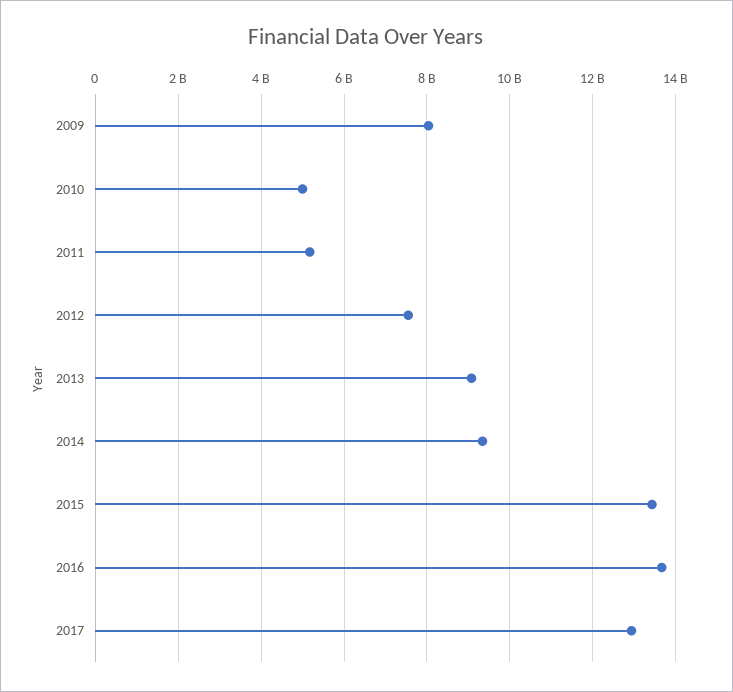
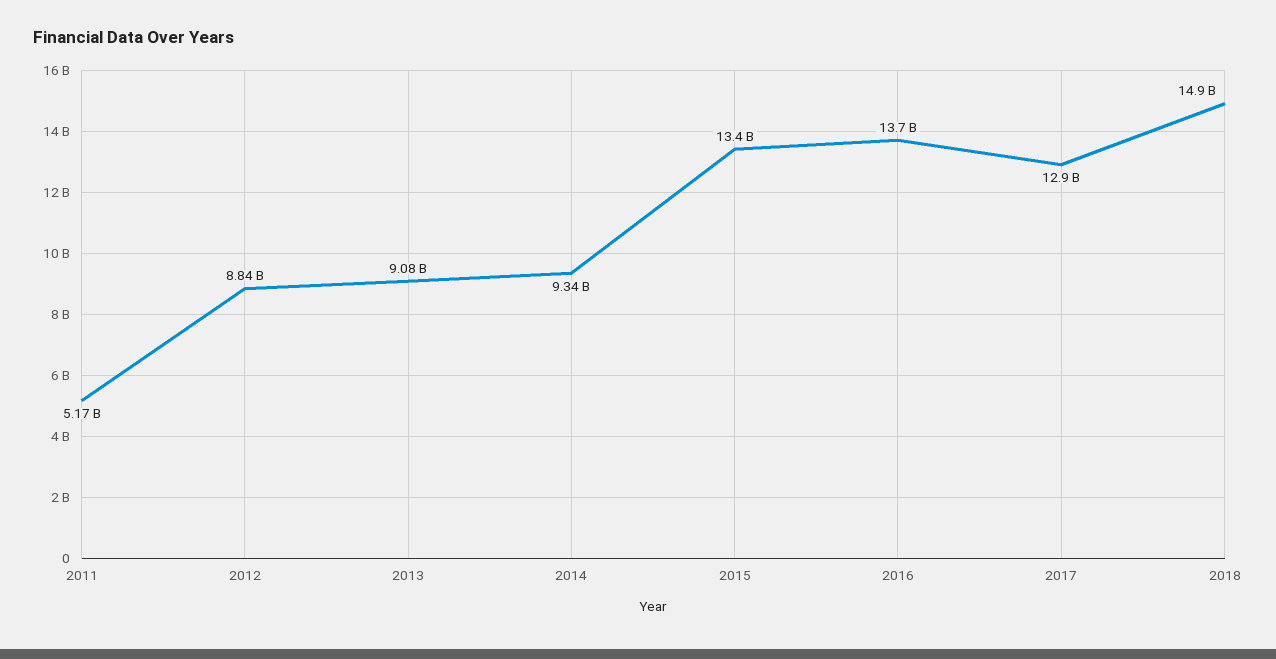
2009: 8000000000 -> none
2010: 5000000000 -> none
2012: 7600000000 -> 8840000000
2018: none -> 14900000000

